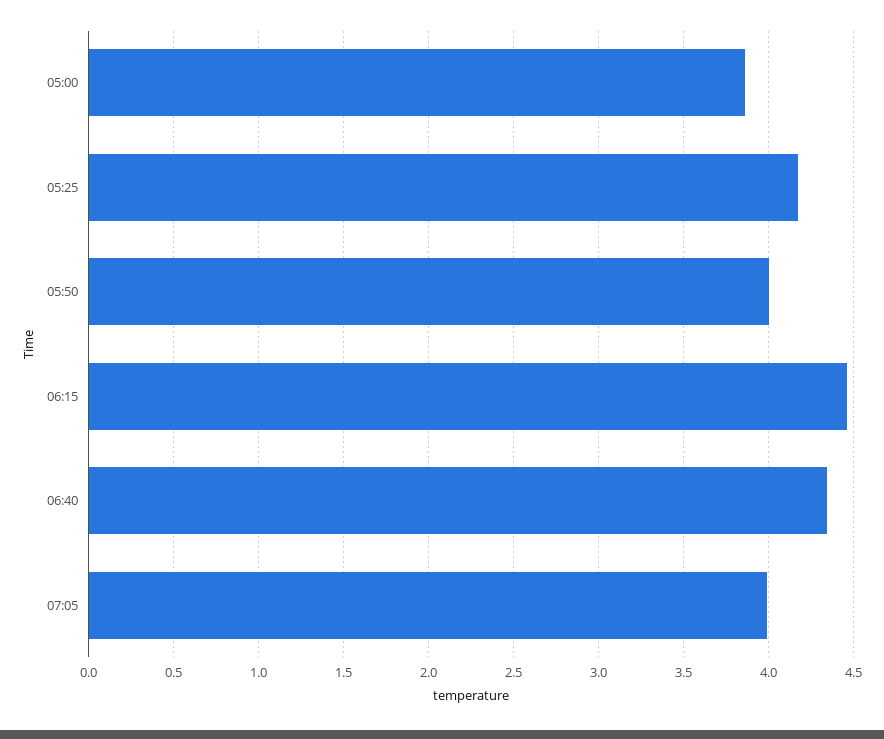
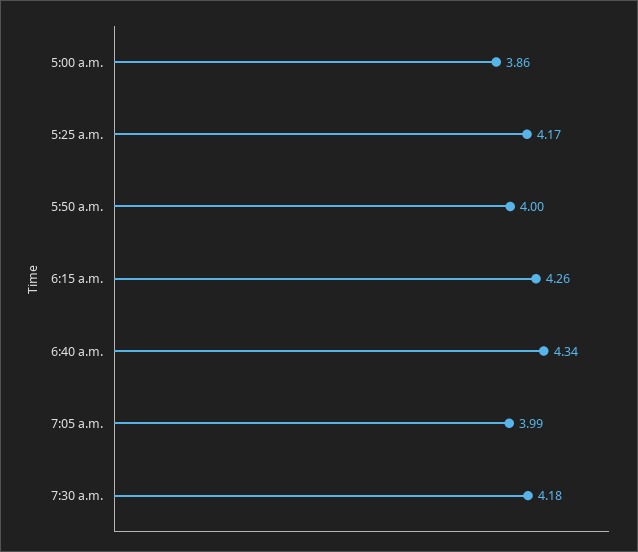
06:15: 4.45 -> 4.26
7:30 a.m.: none -> 4.18

